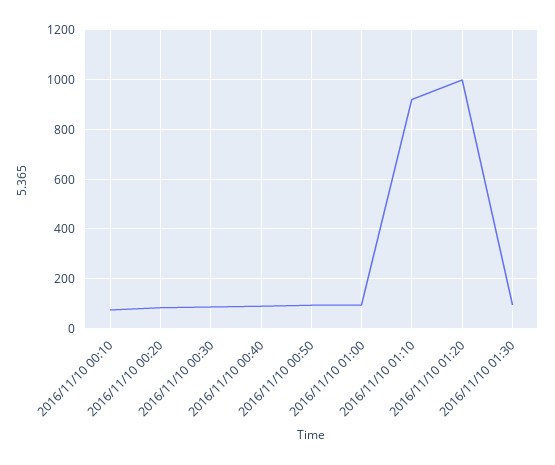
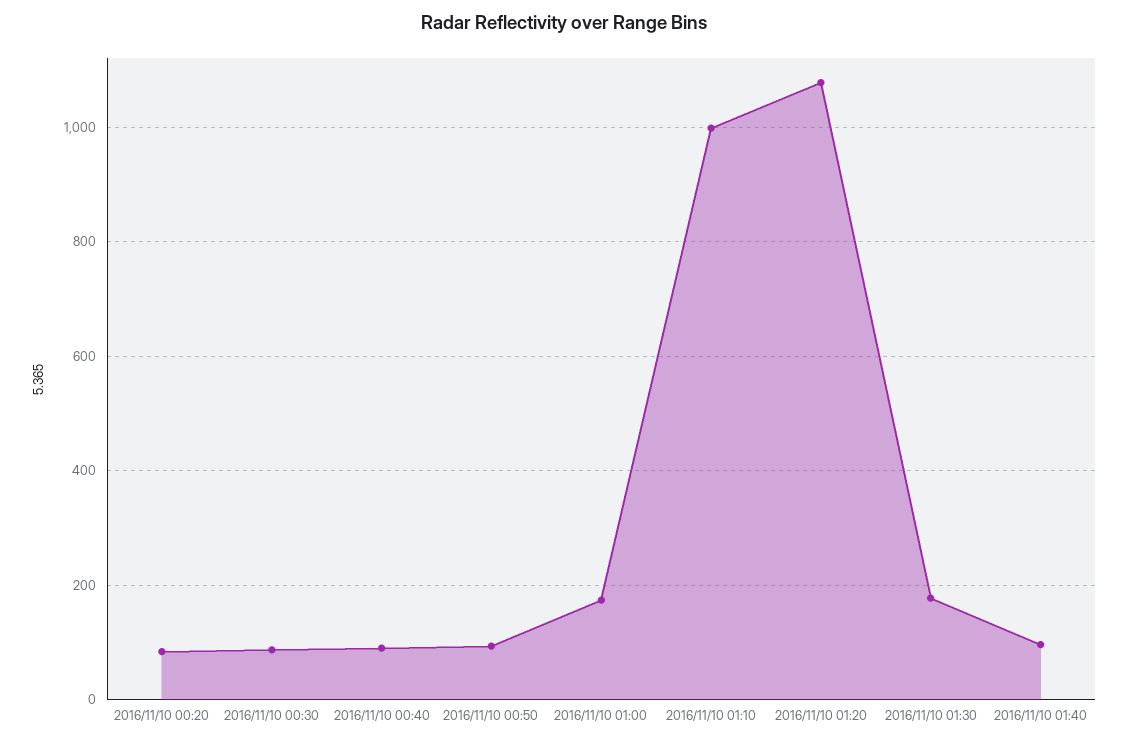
2016/11/10 00:10: 75 -> none
2016/11/10 01:00: 100 -> 180
2016/11/10 01:10: 925 -> 1000
2016/11/10 01:20: 1000 -> 1080
2016/11/10 01:30: 100 -> 180
2016/11/10 01:40: none -> 100

